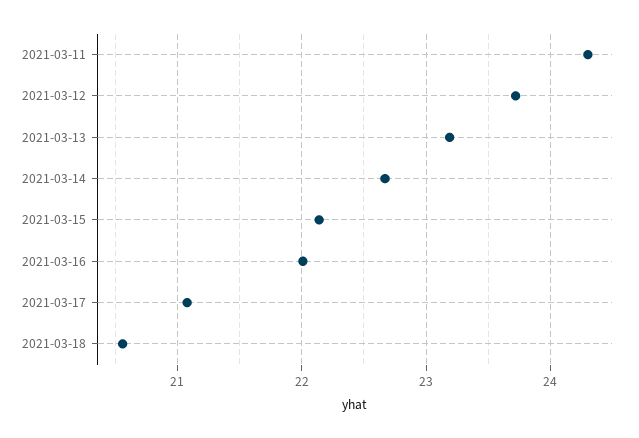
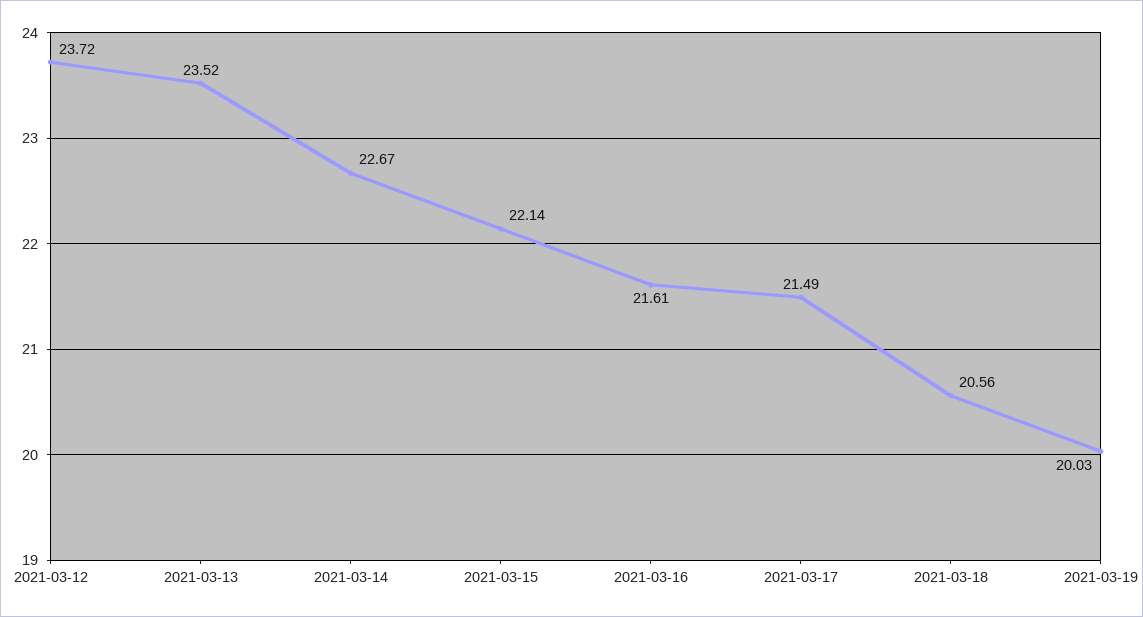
2021-03-11: 24.3 -> none
2021-03-13: 23.2 -> 23.52
2021-03-16: 22 -> 21.61
2021-03-17: 21.1 -> 21.49
2021-03-19: none -> 20.03

